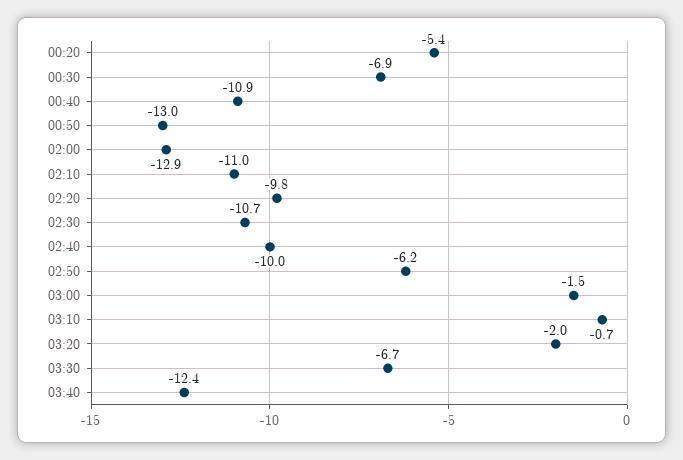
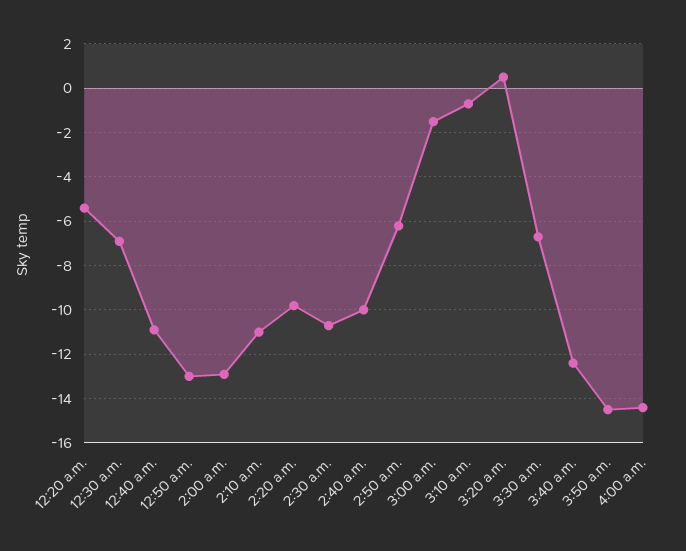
03:20: -2 -> 0.5
3:50 a.m.: none -> -14.5
4:00 a.m.: none -> -14.5

